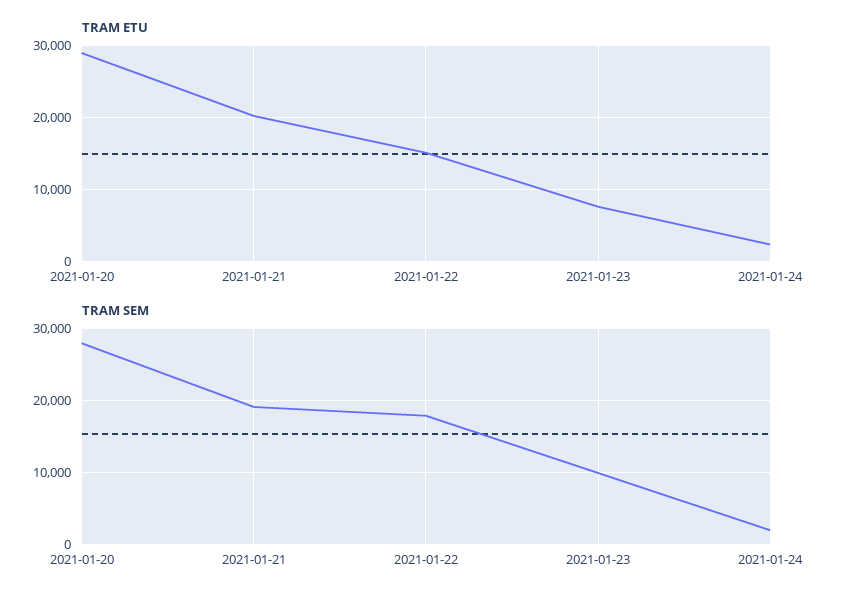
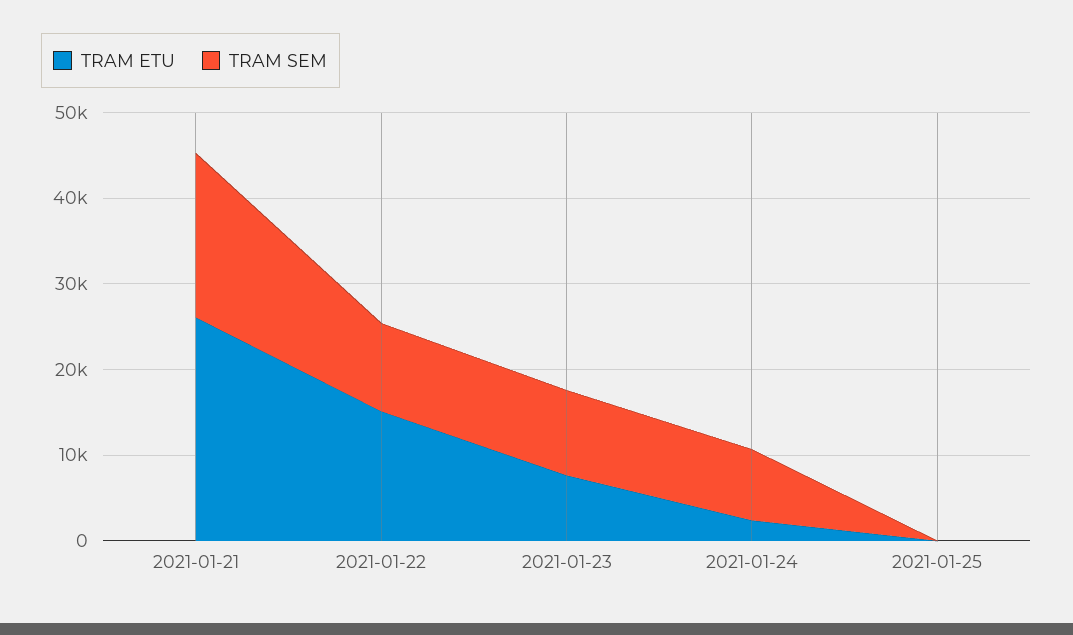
TRAM ETU, 2021-01-20: 29000 -> none
TRAM ETU, 2021-01-21: 20000 -> 26000
TRAM SEM, 2021-01-20: 28000 -> none
TRAM SEM, 2021-01-22: 18000 -> 10000
TRAM SEM, 2021-01-24: 2000 -> 8000
TRAM ETU, 2021-01-25: none -> 0
TRAM SEM, 2021-01-25: none -> 0

